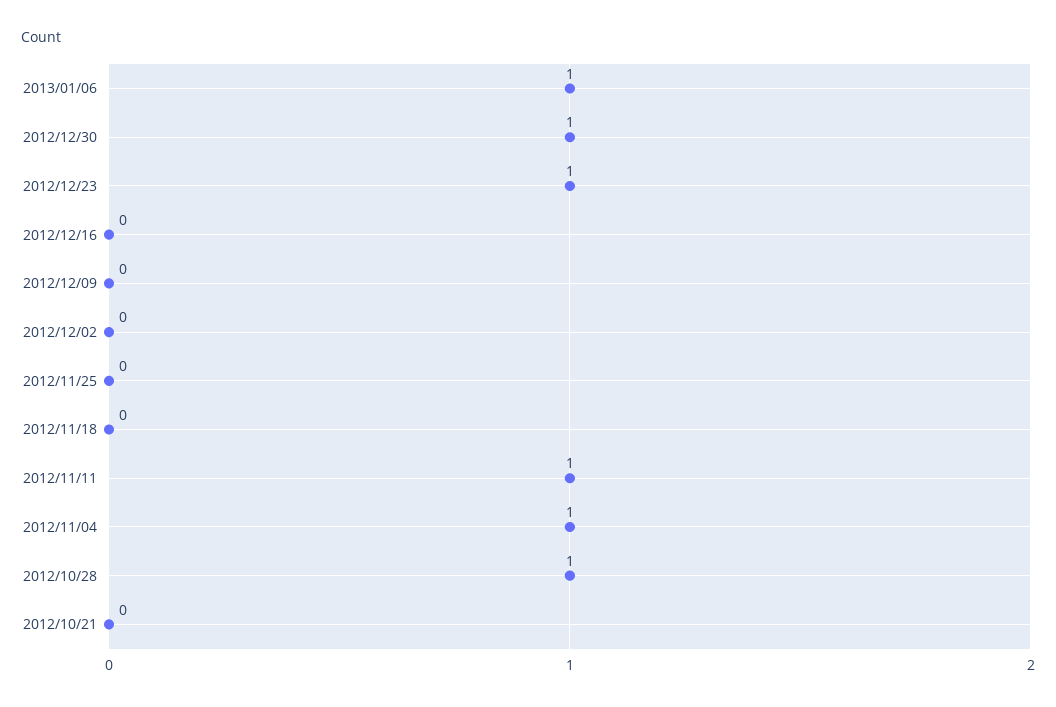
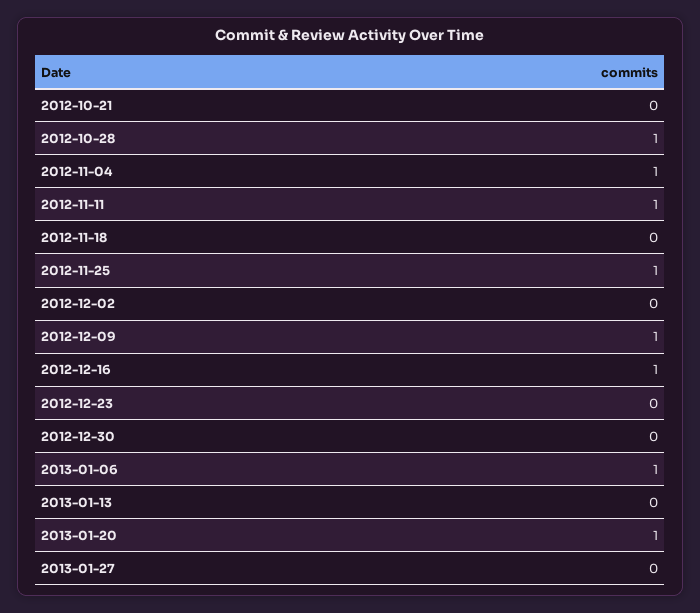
2012/12/30: 1 -> 0
2012/12/23: 1 -> 0
2012/12/16: 0 -> 1
2012/12/09: 0 -> 1
2012/11/25: 0 -> 1
2013-01-13: none -> 0
2013-01-20: none -> 1
2013-01-27: none -> 0

